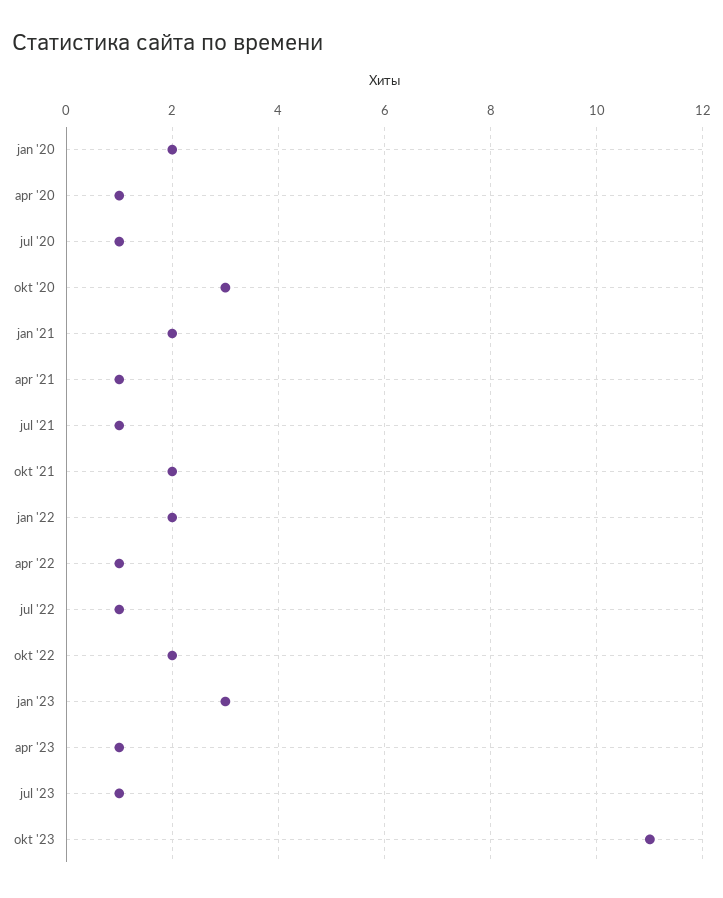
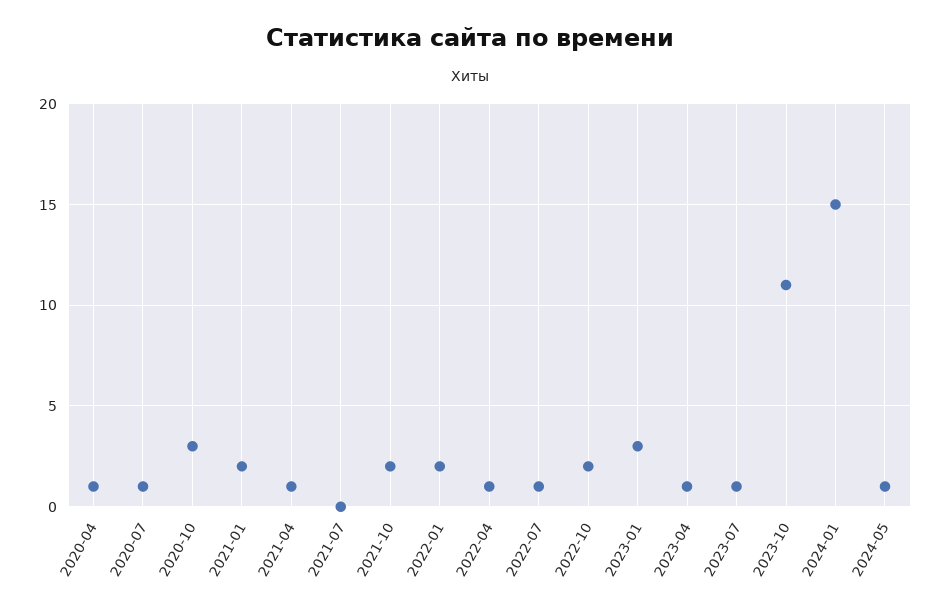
jan '20: 2 -> none
jul '21: 1 -> 0
2024-01: none -> 15
2024-05: none -> 1

